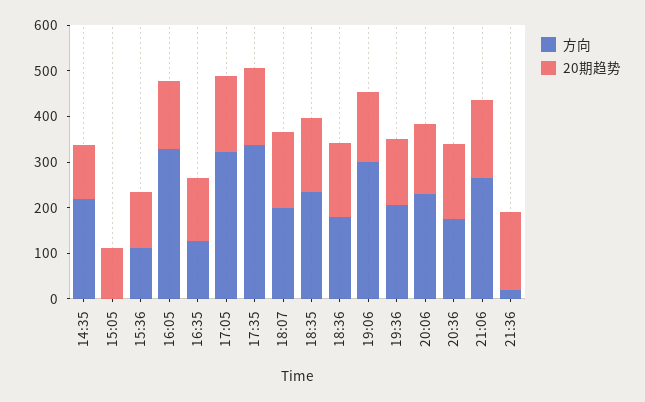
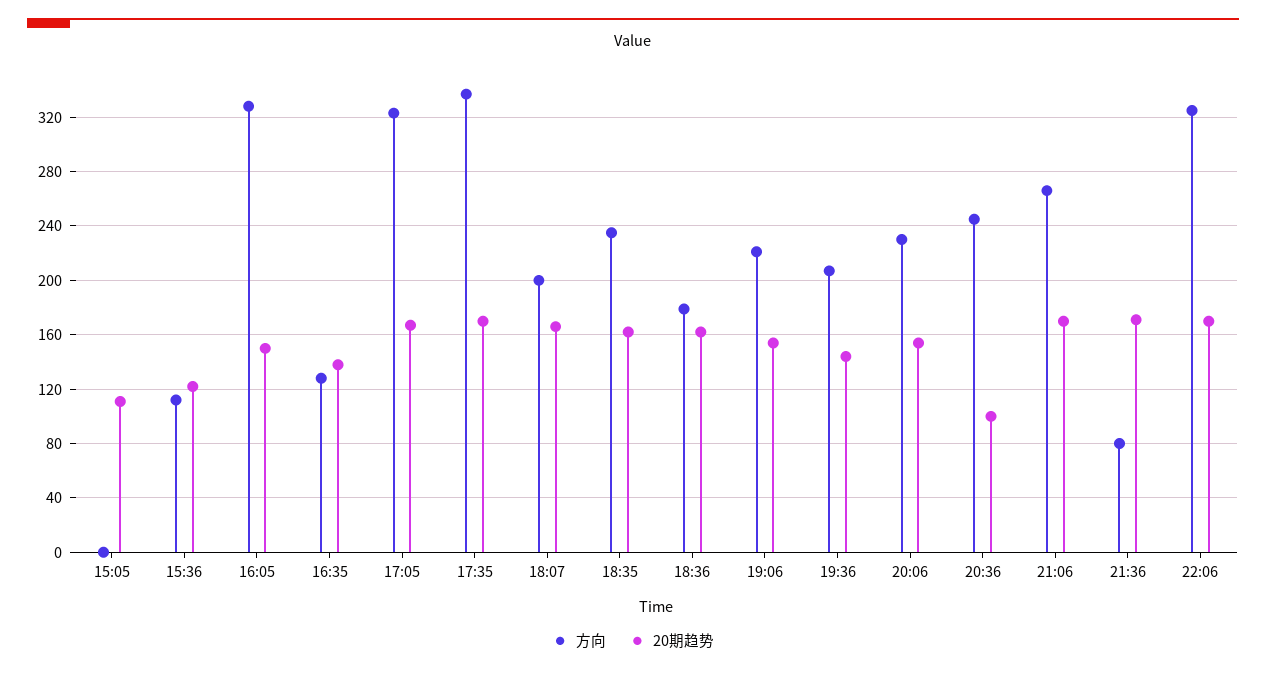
方向, 14:35: 220 -> none
20期趋势, 14:35: 120 -> none
方向, 19:06: 300 -> 220
方向, 20:36: 180 -> 245
20期趋势, 20:36: 160 -> 100
方向, 21:36: 20 -> 80
方向, 22:06: none -> 325
20期趋势, 22:06: none -> 170

